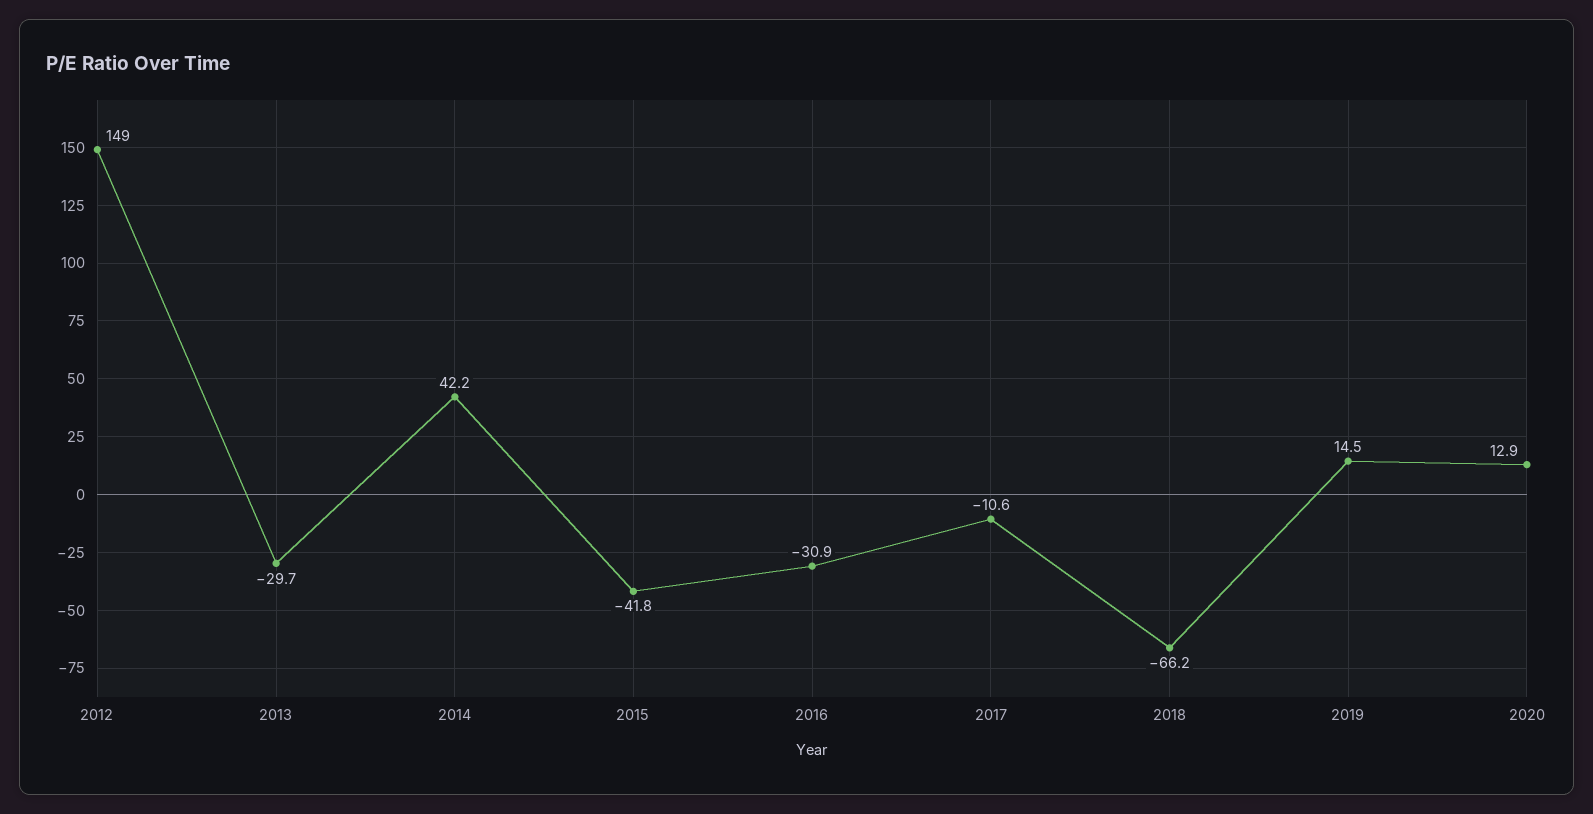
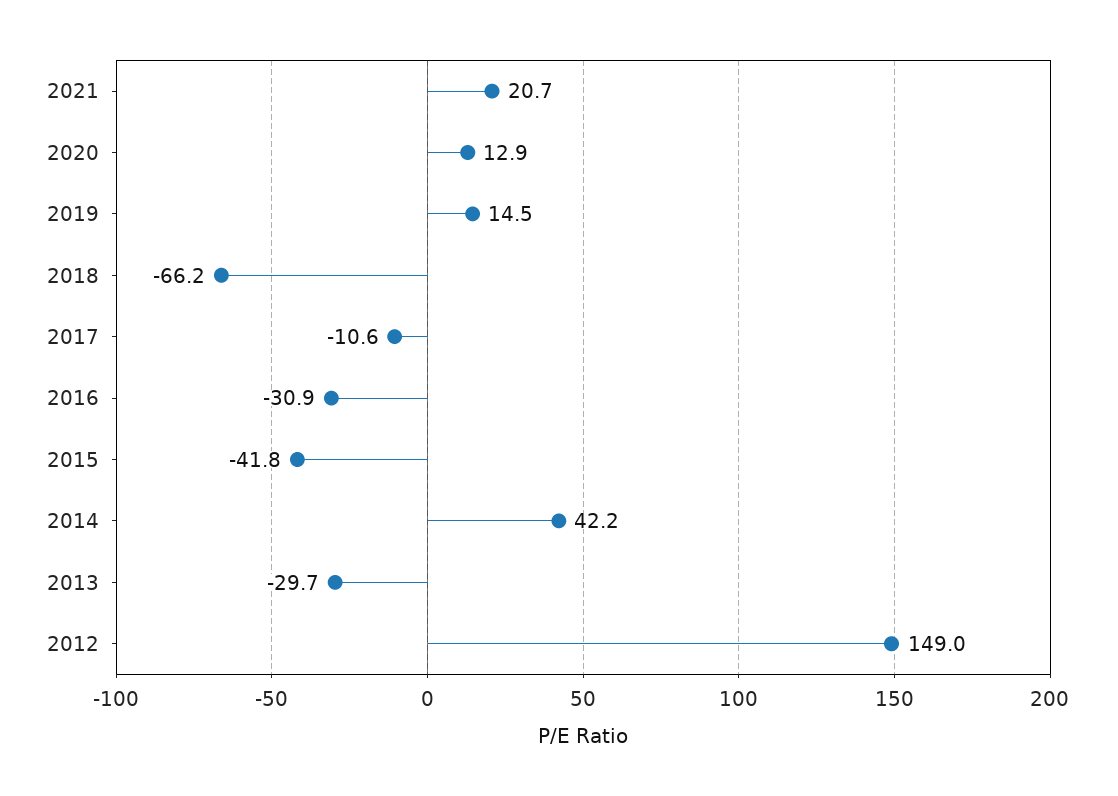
2021: none -> 20.7

